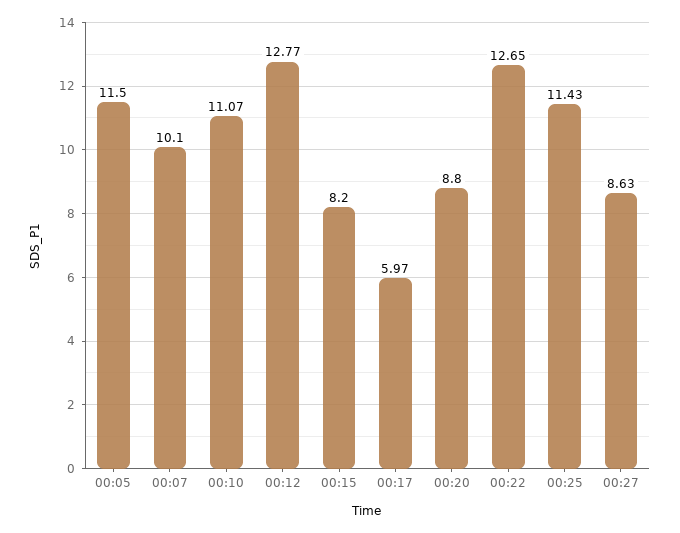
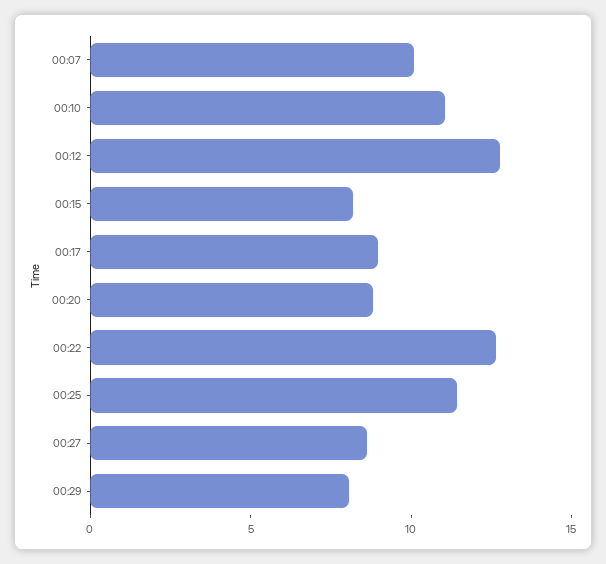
00:05: 11.5 -> none
00:17: 5.97 -> 9
00:29: none -> 8

